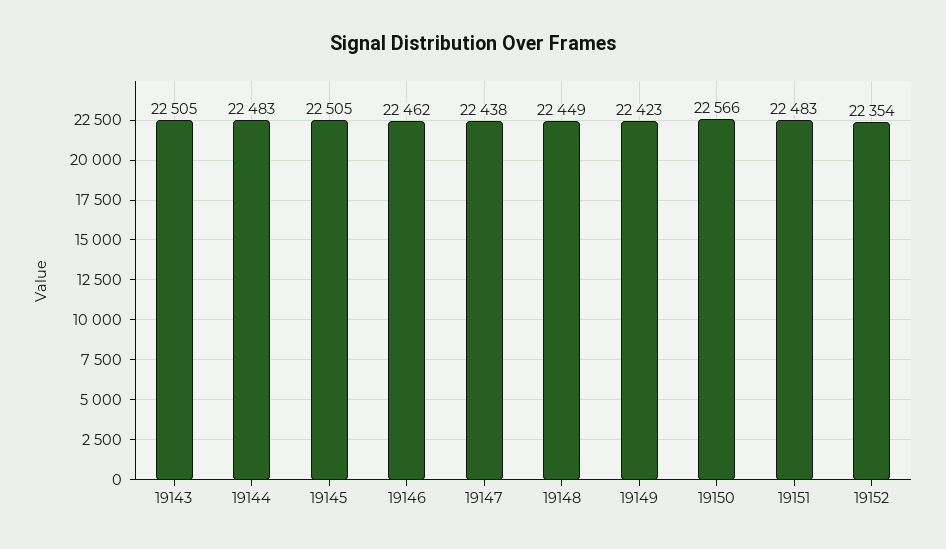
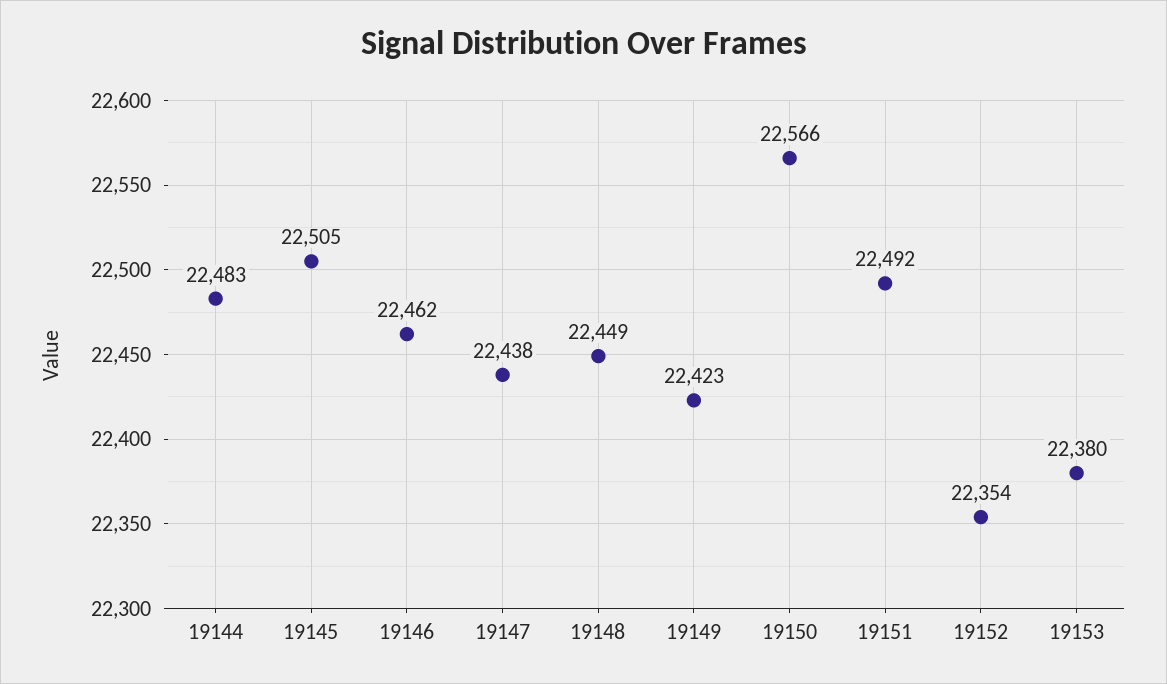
19143: 22505 -> none
19151: 22483 -> 22492
19153: none -> 22380

